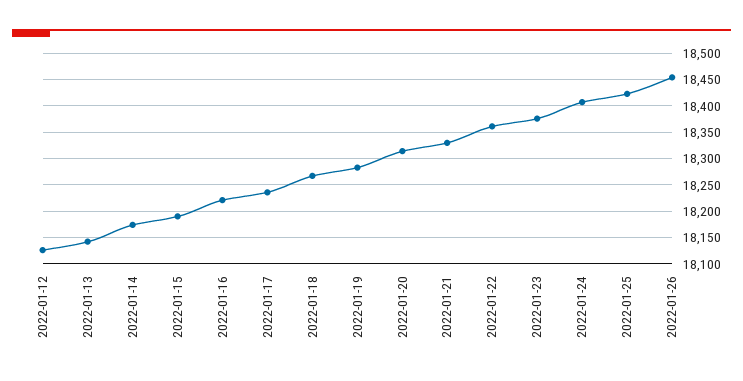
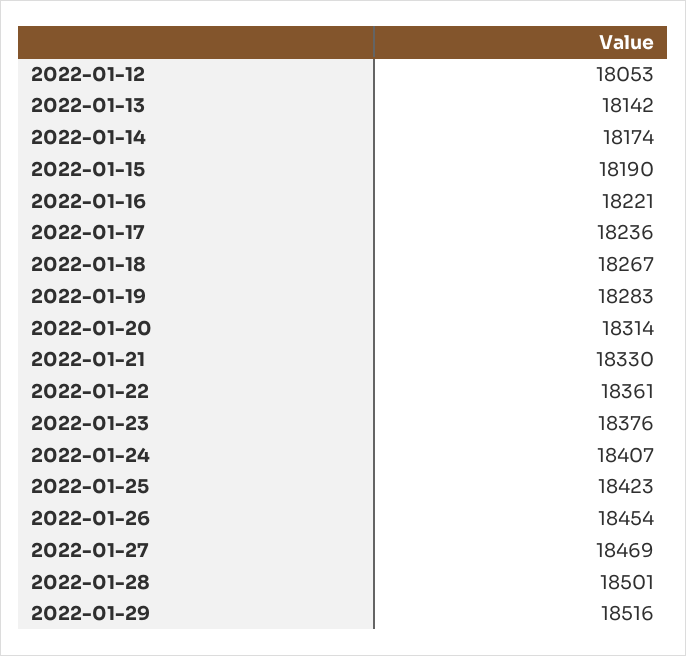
2022-01-12: 18125 -> 18053
2022-01-27: none -> 18469
2022-01-28: none -> 18501
2022-01-29: none -> 18516

